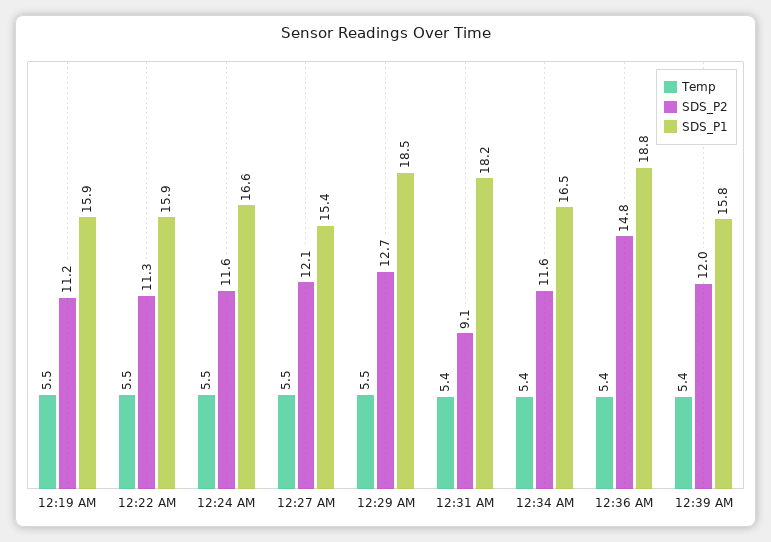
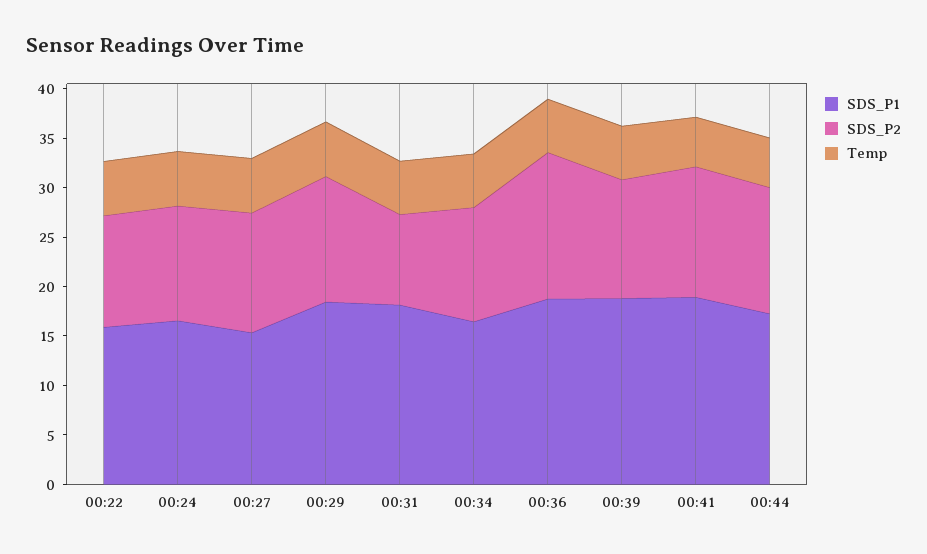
Temp, 12:19 AM: 5.5 -> none
SDS_P2, 12:19 AM: 11.2 -> none
SDS_P1, 12:19 AM: 15.9 -> none
SDS_P1, 12:39 AM: 15.8 -> 19
SDS_P1, 00:41: none -> 19
SDS_P2, 00:41: none -> 13
Temp, 00:41: none -> 5
SDS_P1, 00:44: none -> 17
SDS_P2, 00:44: none -> 13
Temp, 00:44: none -> 5

